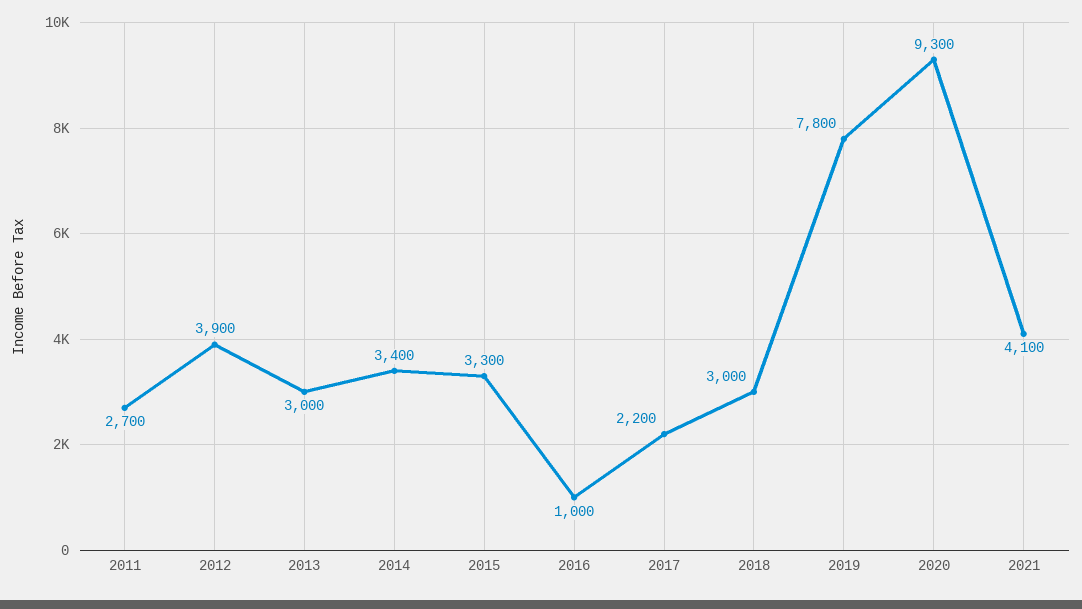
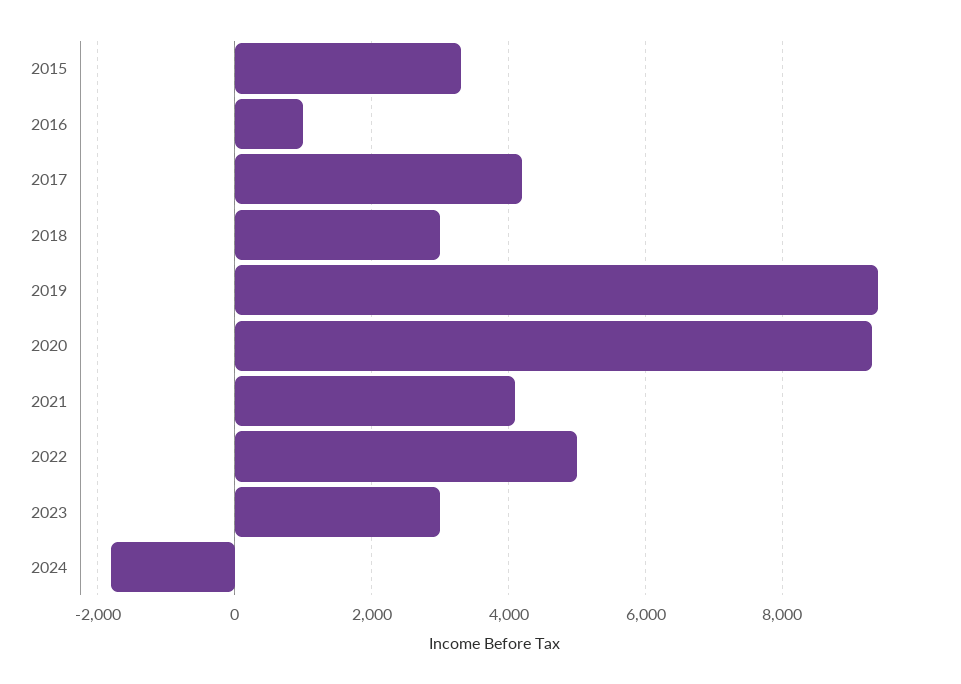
2011: 2700 -> none
2012: 3900 -> none
2013: 3000 -> none
2014: 3400 -> none
2017: 2200 -> 4200
2019: 7800 -> 9400
2022: none -> 5000
2023: none -> 3000
2024: none -> -1800

